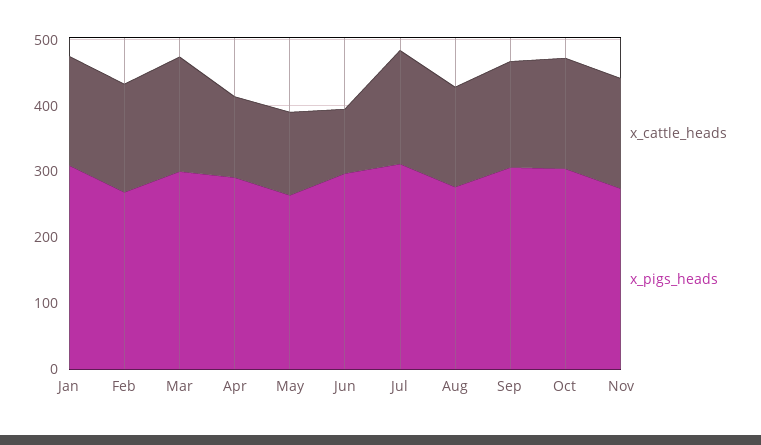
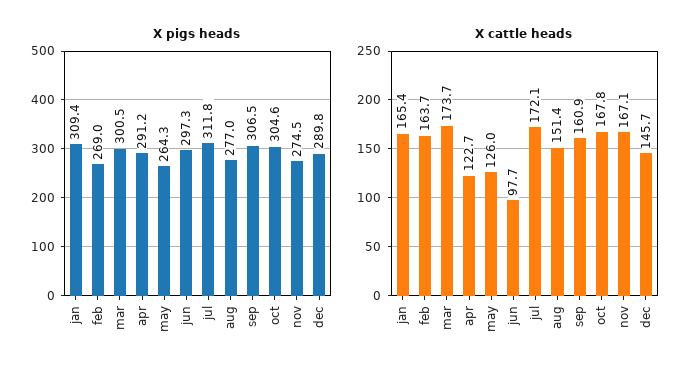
x_pigs_heads, dec: none -> 289.8
x_cattle_heads, dec: none -> 145.7

